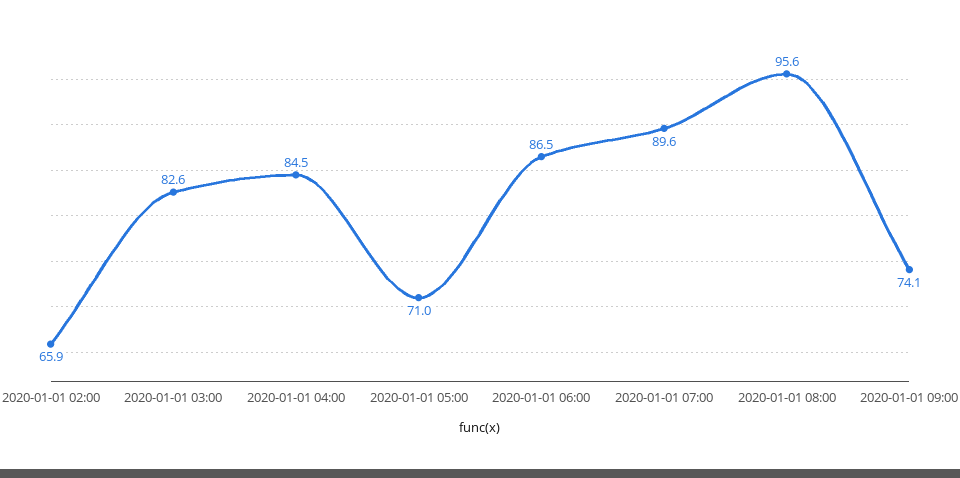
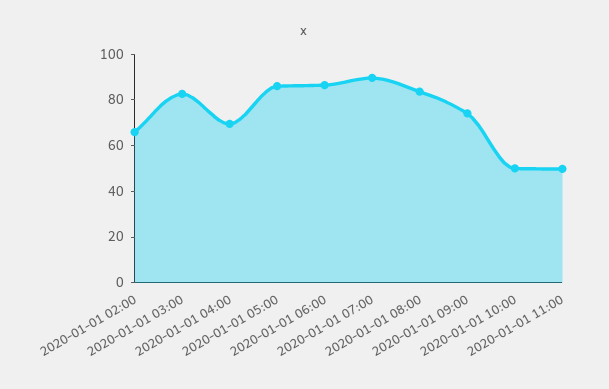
2020-01-01 04:00: 84.5 -> 70
2020-01-01 05:00: 71 -> 85
2020-01-01 08:00: 95.6 -> 85
2020-01-01 10:00: none -> 50
2020-01-01 11:00: none -> 50

